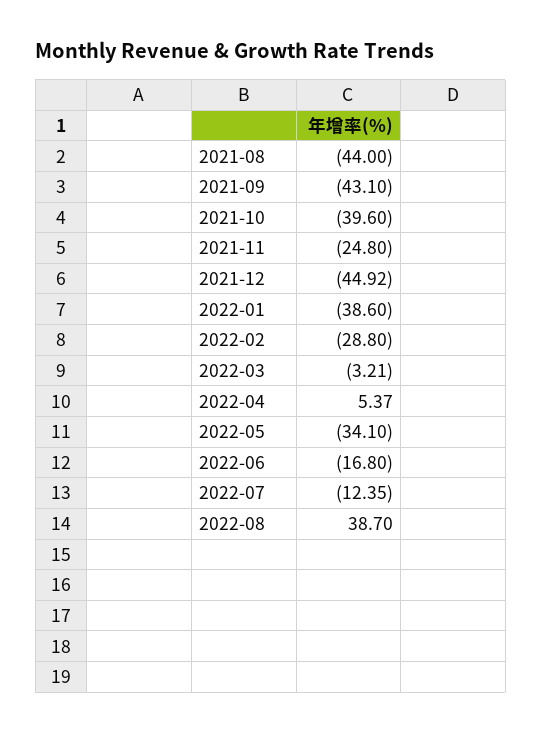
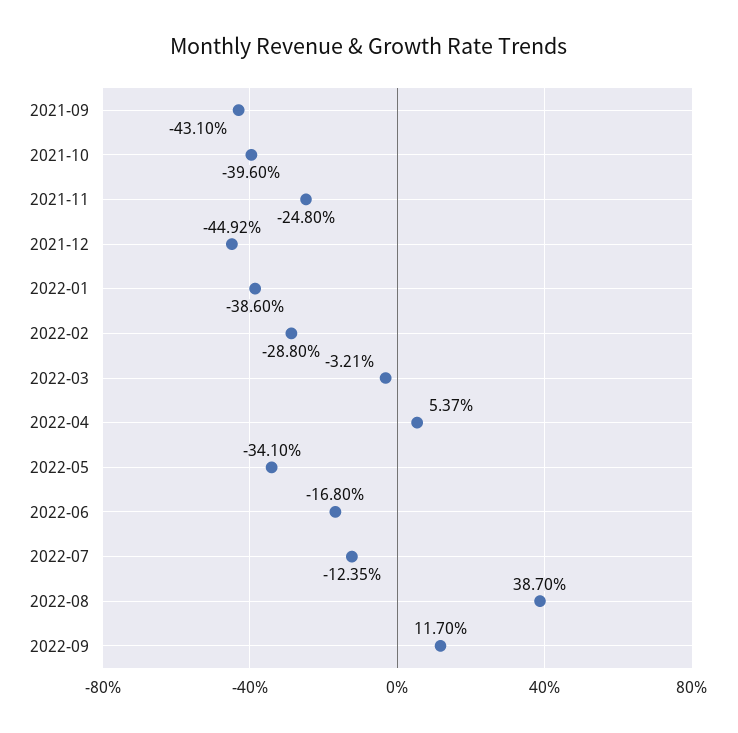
2021-08: -44 -> none
2022-09: none -> 11.7

